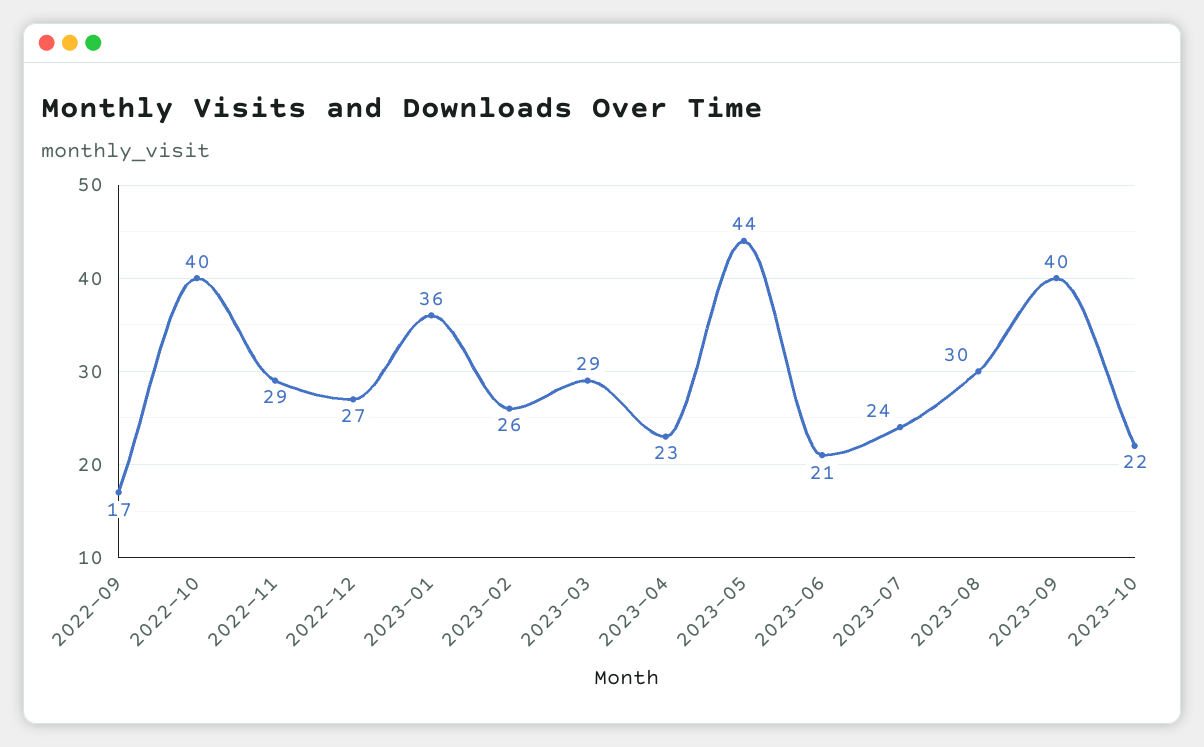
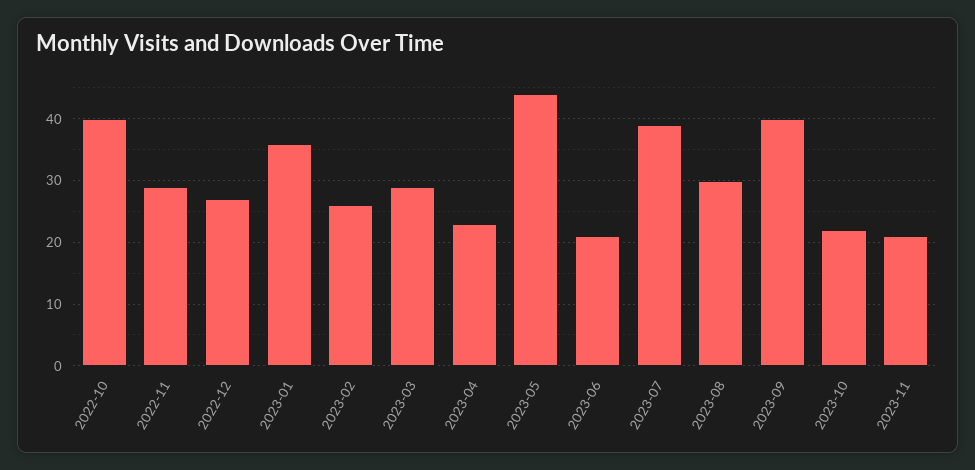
2022-09: 17 -> none
2023-07: 24 -> 39
2023-11: none -> 21

